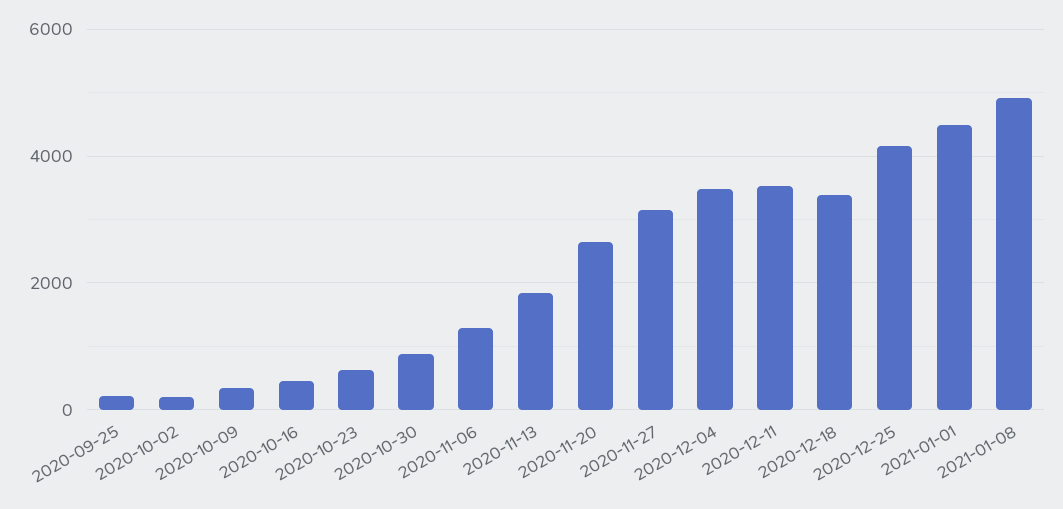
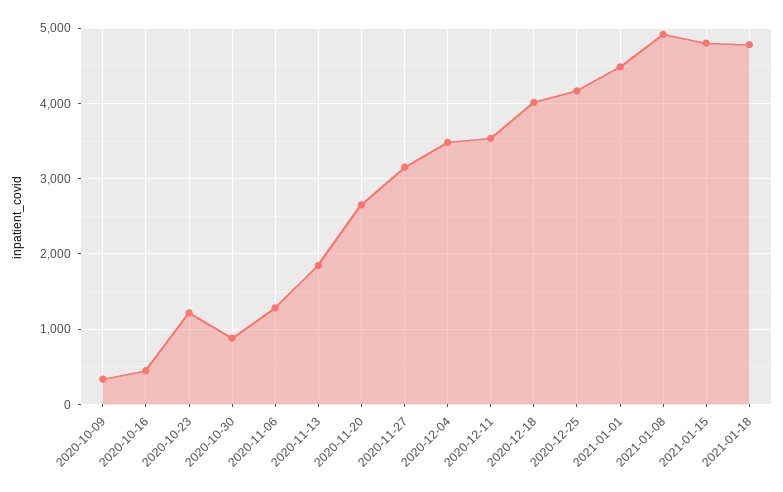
2020-09-25: 200 -> none
2020-10-02: 200 -> none
2020-10-23: 600 -> 1200
2020-12-18: 3400 -> 4000
2021-01-15: none -> 4800
2021-01-18: none -> 4800

